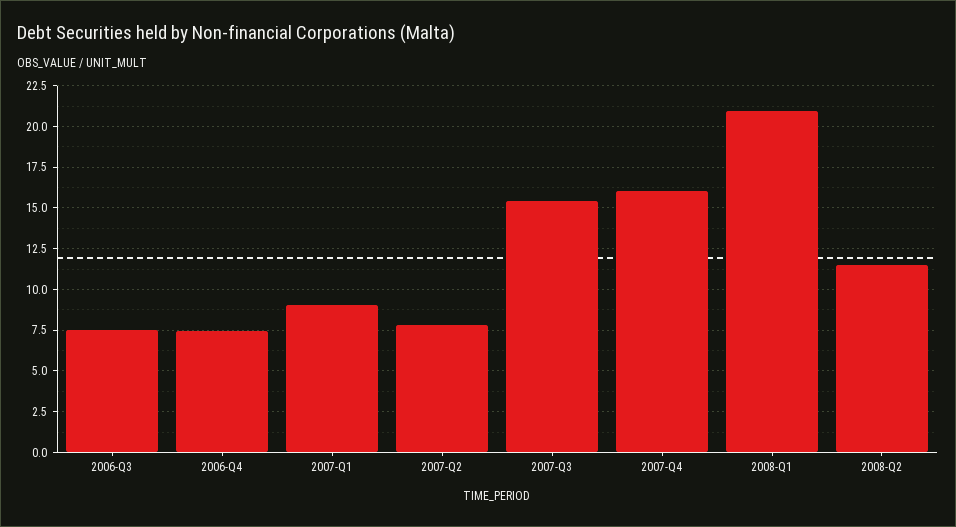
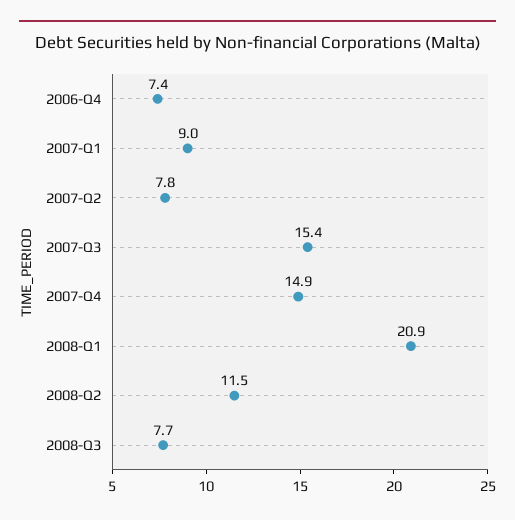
2006-Q3: 7.5 -> none
2007-Q4: 16 -> 14.9
2008-Q3: none -> 7.7

